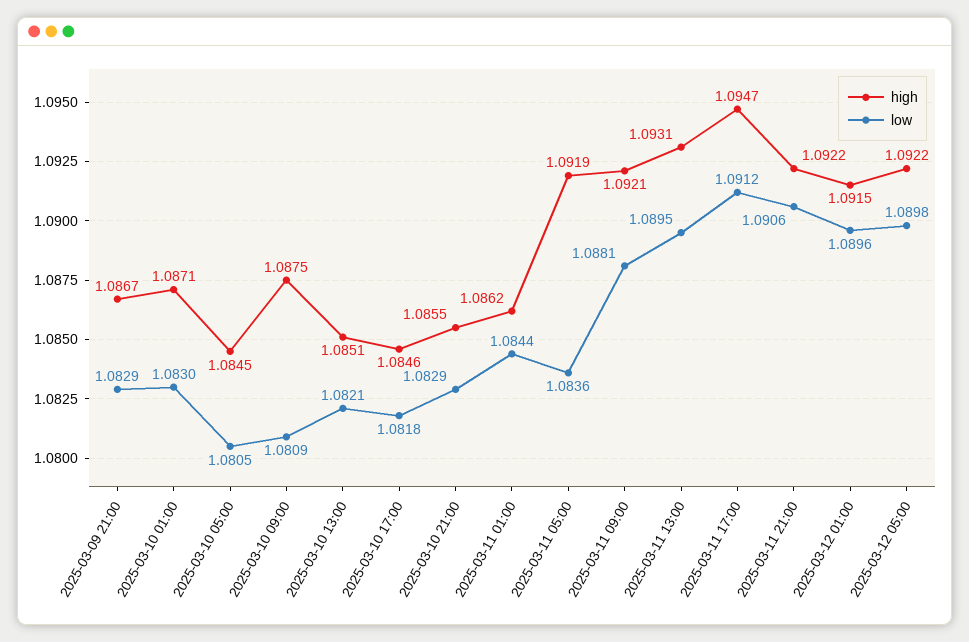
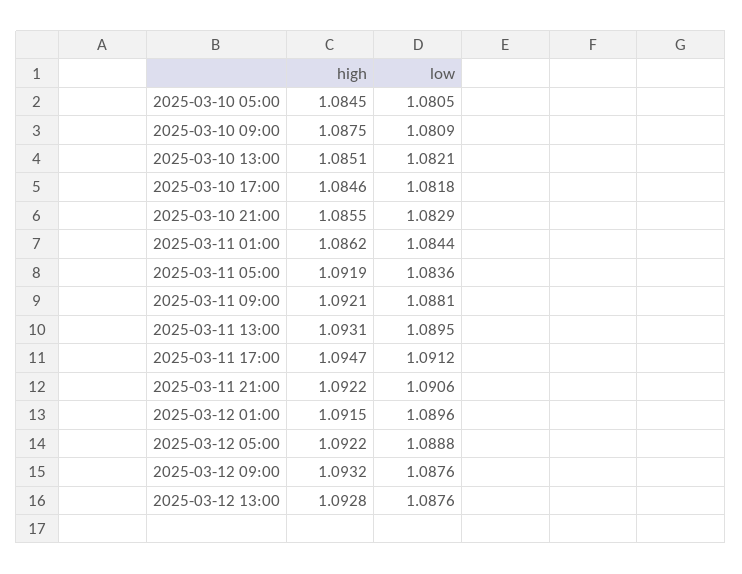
high, 2025-03-09 21:00: 1.0867 -> none
low, 2025-03-09 21:00: 1.0829 -> none
high, 2025-03-10 01:00: 1.0871 -> none
low, 2025-03-10 01:00: 1.083 -> none
low, 2025-03-12 05:00: 1.0898 -> 1.0888
high, 2025-03-12 09:00: none -> 1.0932
low, 2025-03-12 09:00: none -> 1.0876
high, 2025-03-12 13:00: none -> 1.0928
low, 2025-03-12 13:00: none -> 1.0876

